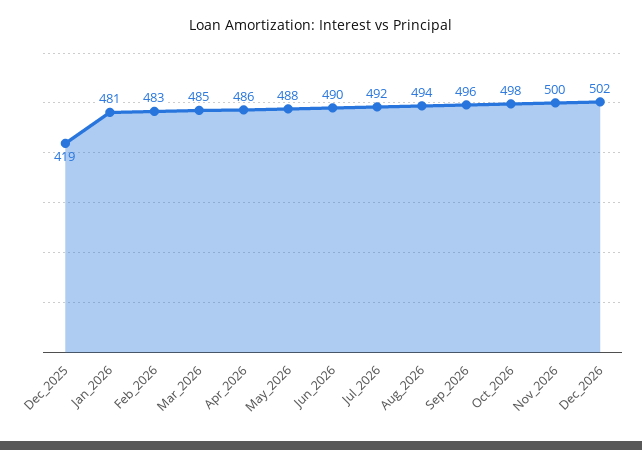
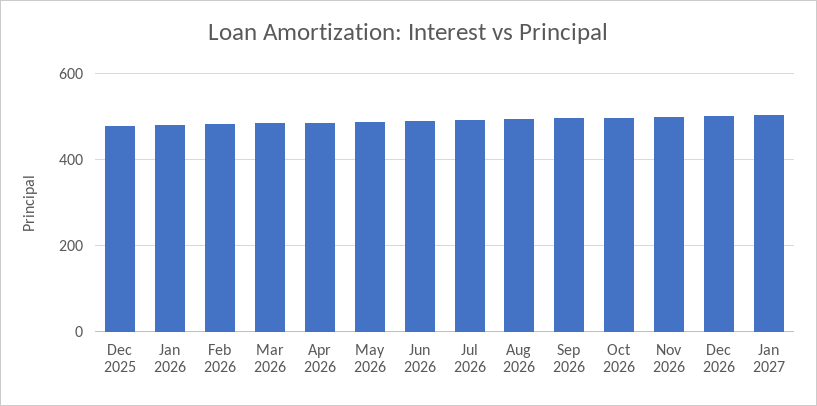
Dec_2025: 419 -> 480
Jan 2027: none -> 500

